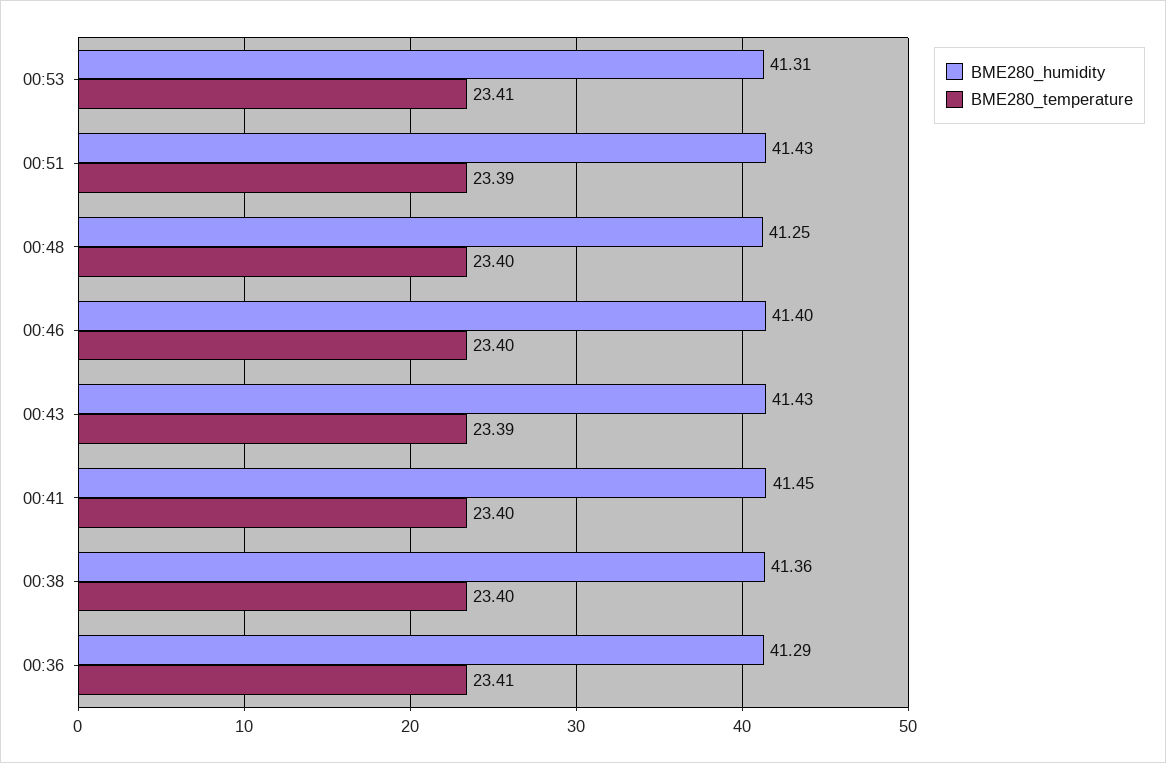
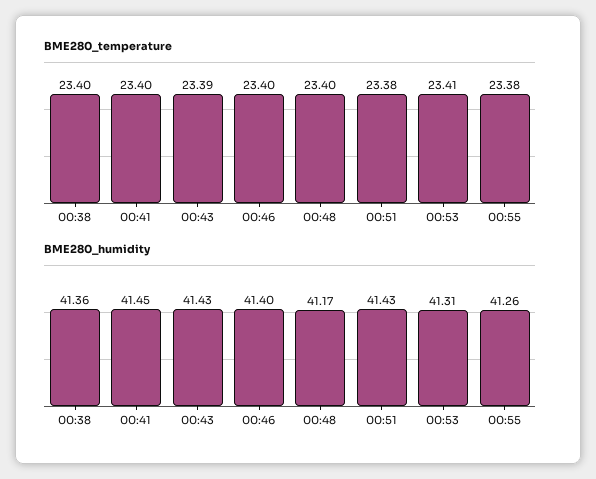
BME280_temperature, 00:51: 23.39 -> 23.38
BME280_humidity, 00:48: 41.25 -> 41.17
BME280_humidity, 00:36: 41.29 -> none
BME280_temperature, 00:36: 23.41 -> none
BME280_temperature, 00:55: none -> 23.38
BME280_humidity, 00:55: none -> 41.26

